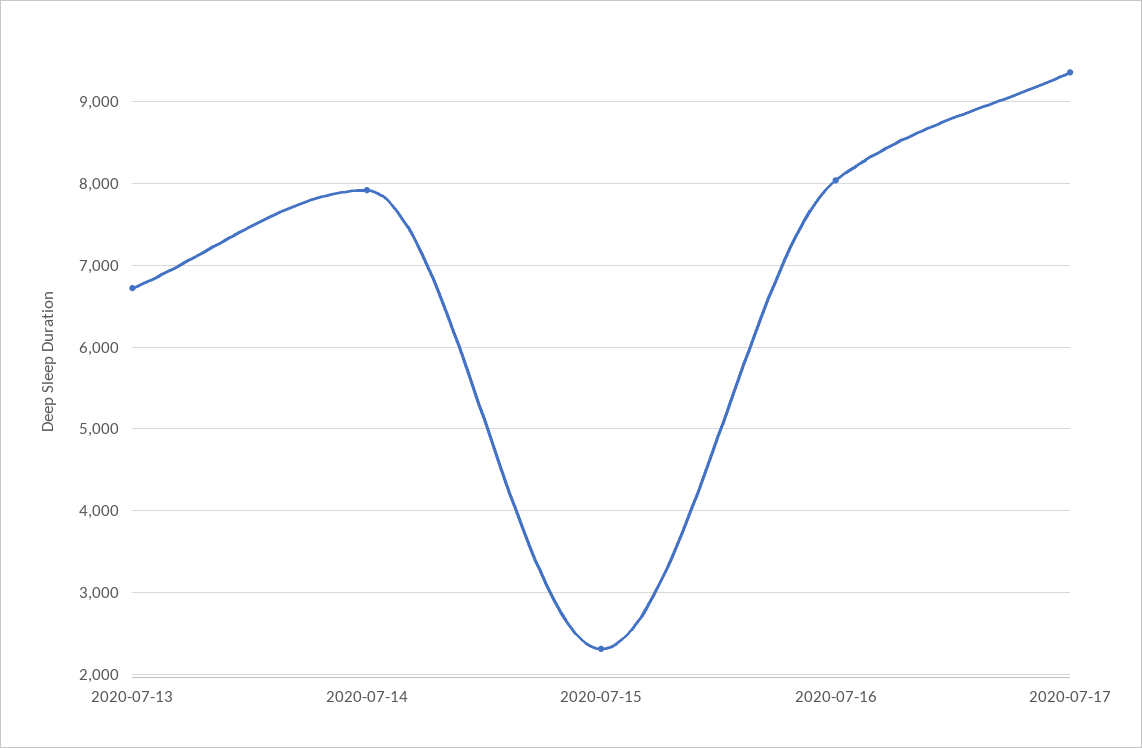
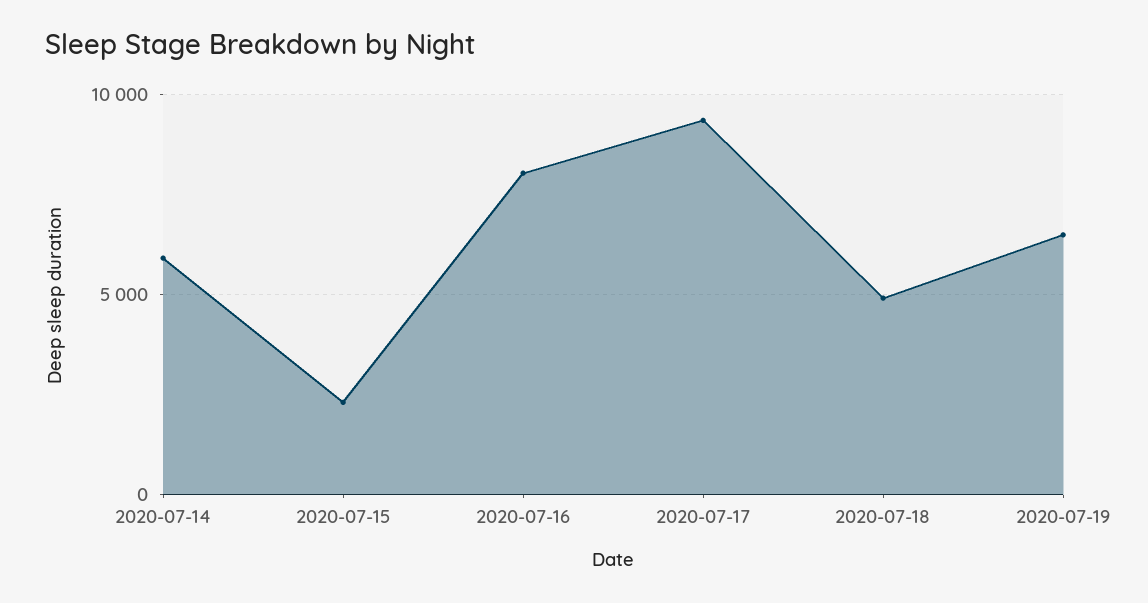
2020-07-13: 6700 -> none
2020-07-14: 7900 -> 6000
2020-07-18: none -> 5000
2020-07-19: none -> 6500

